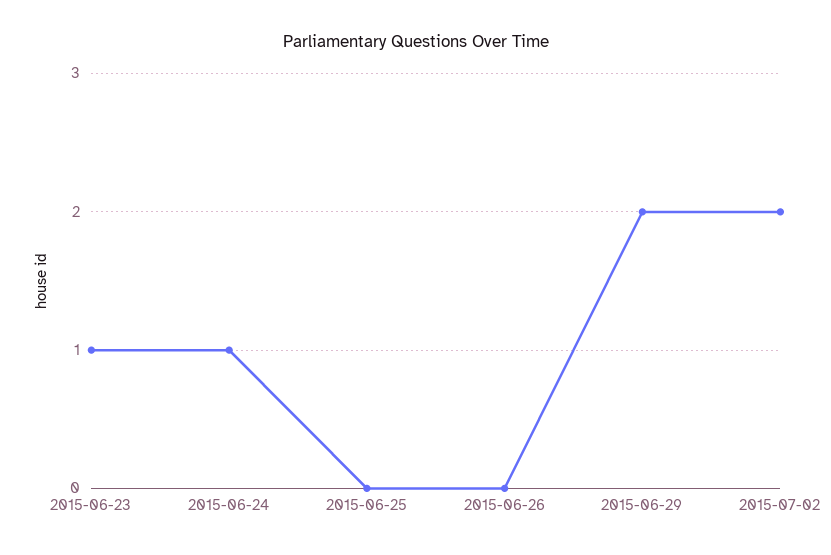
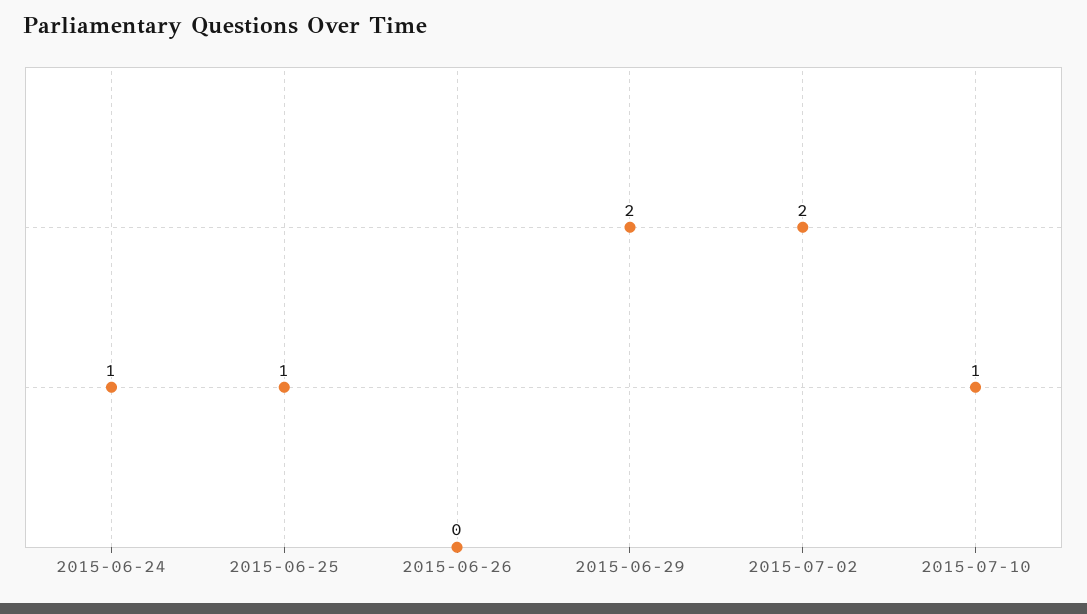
2015-06-23: 1 -> none
2015-06-25: 0 -> 1
2015-07-10: none -> 1

